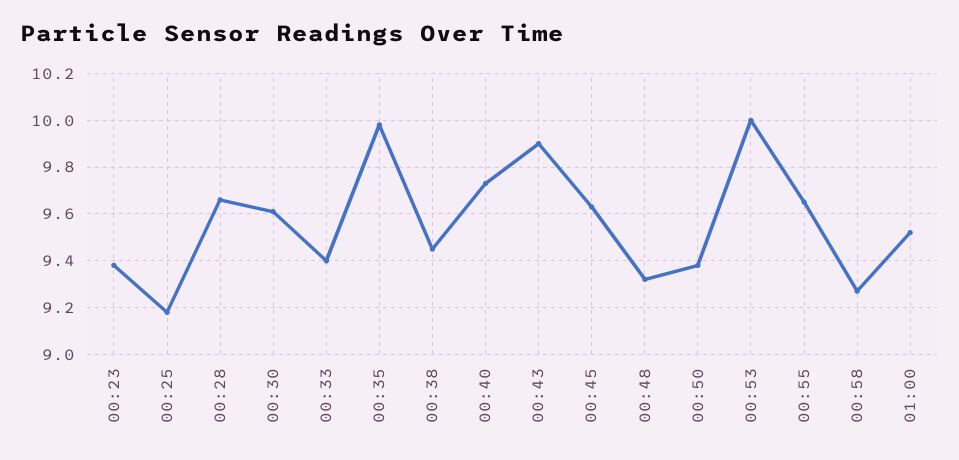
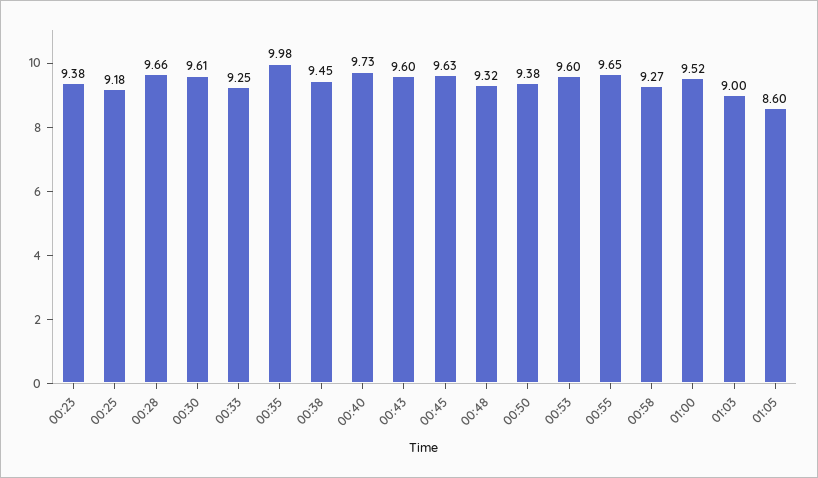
00:33: 9.4 -> 9.25
00:43: 9.9 -> 9.6
00:53: 10 -> 9.6
01:03: none -> 9
01:05: none -> 8.6

